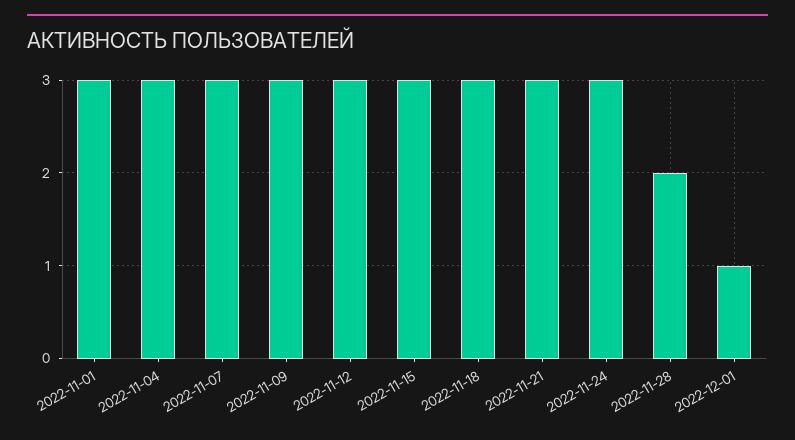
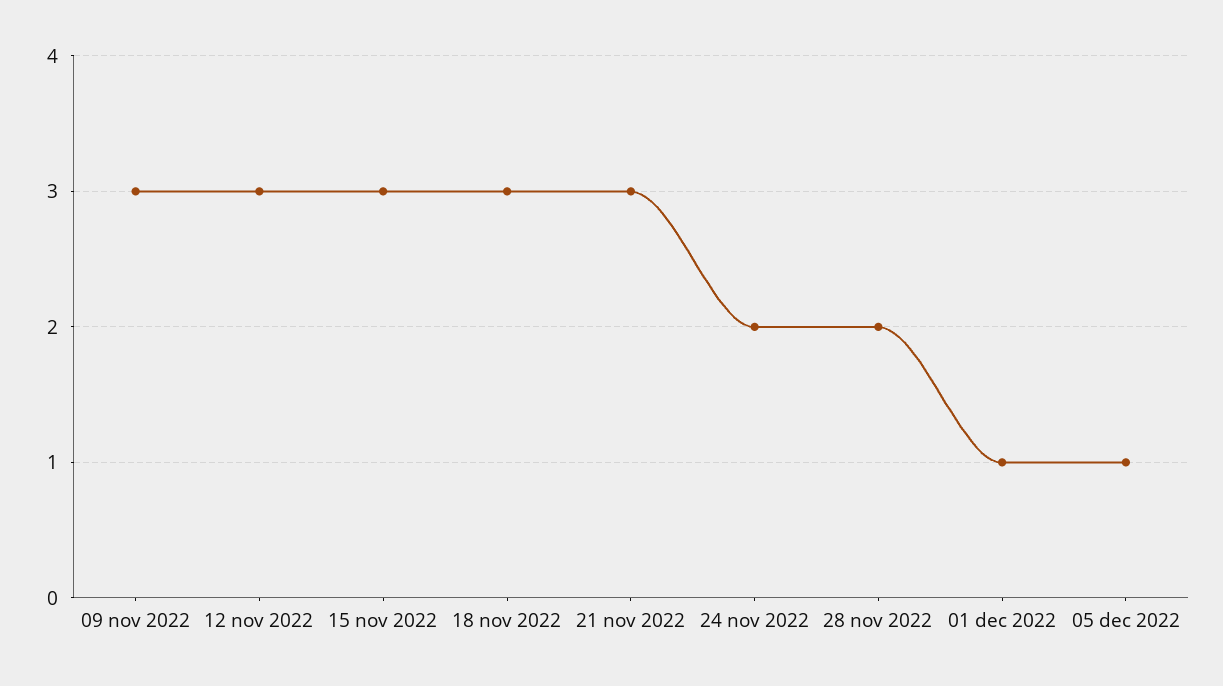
2022-11-01: 3 -> none
2022-11-04: 3 -> none
2022-11-07: 3 -> none
2022-11-24: 3 -> 2
05 dec 2022: none -> 1

